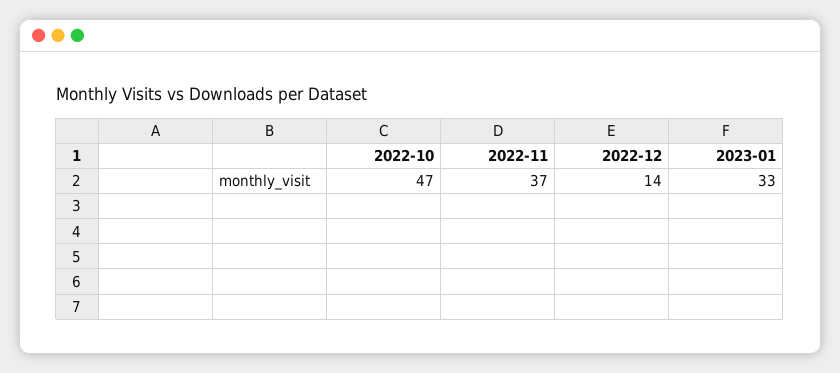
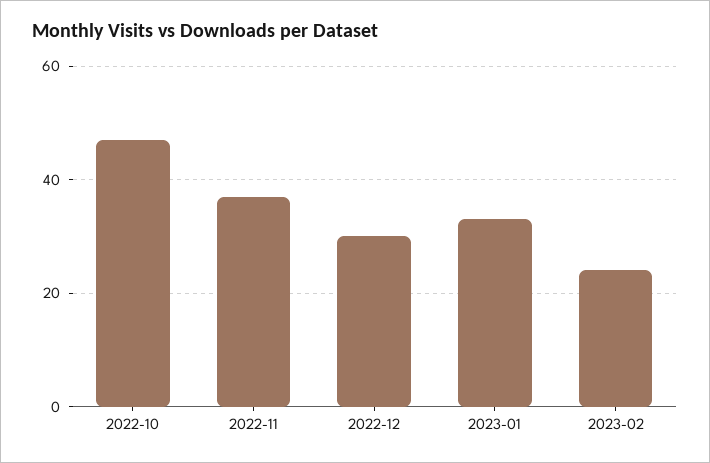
2022-12: 14 -> 30
2023-02: none -> 25

